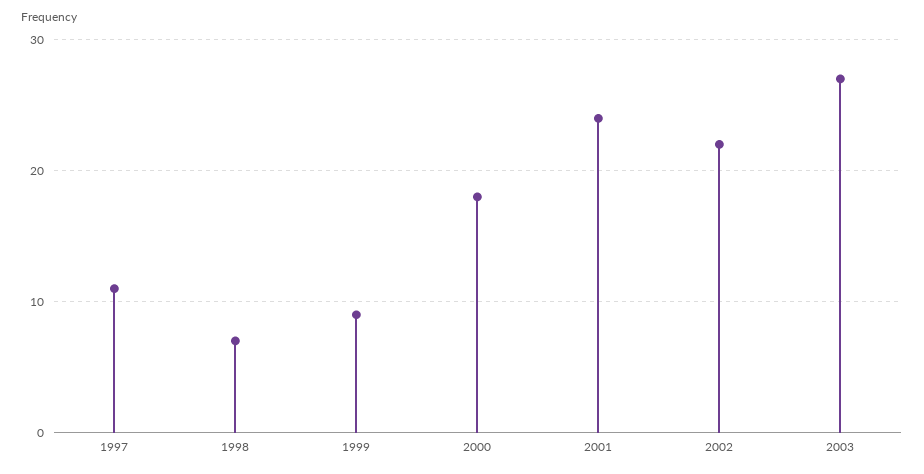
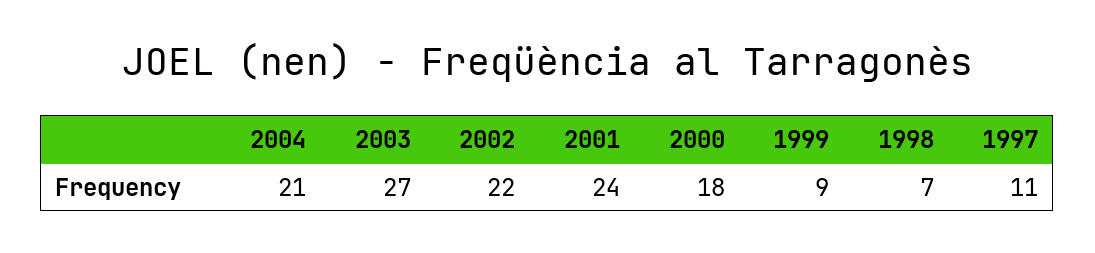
2004: none -> 21

